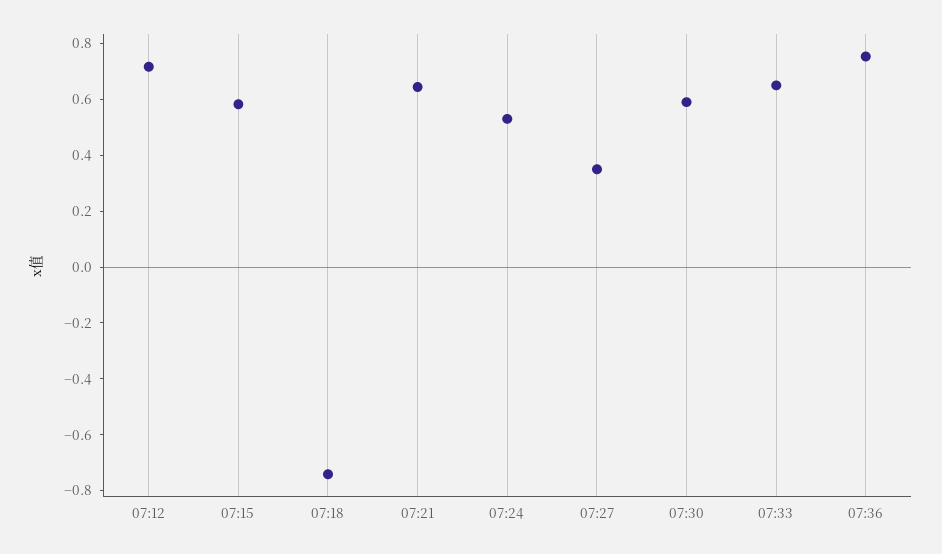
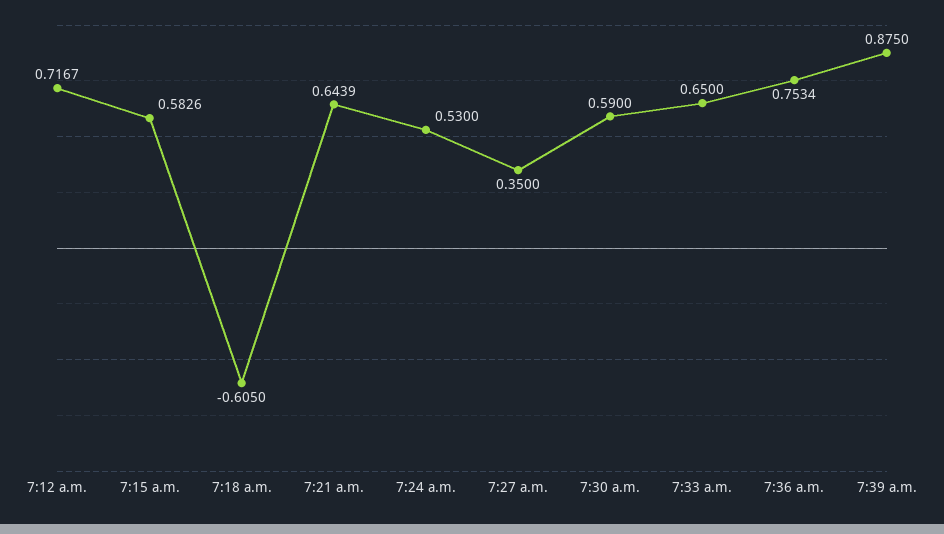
07:18: -0.75 -> -0.605
7:39 a.m.: none -> 0.875

